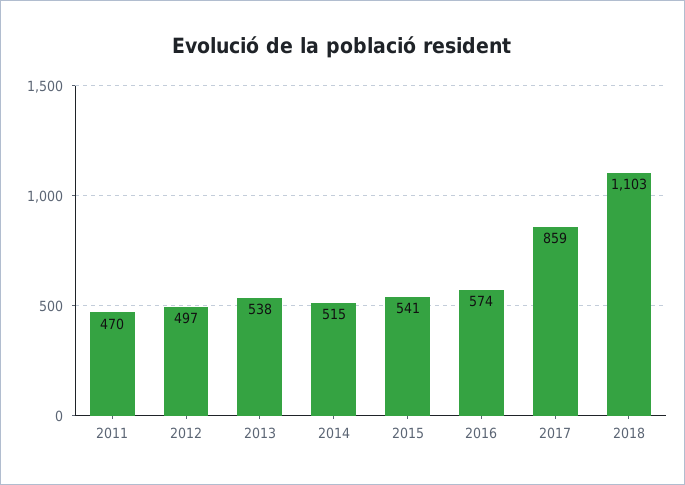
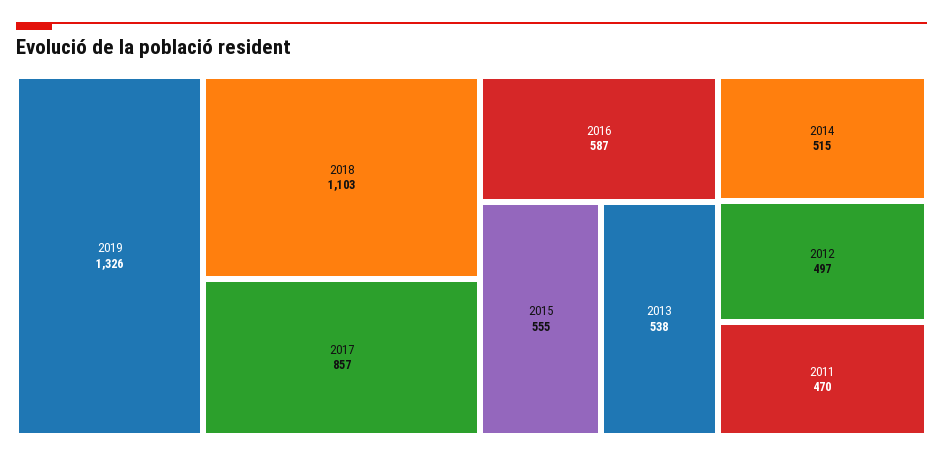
2015: 541 -> 555
2016: 574 -> 587
2017: 859 -> 857
2019: none -> 1326

